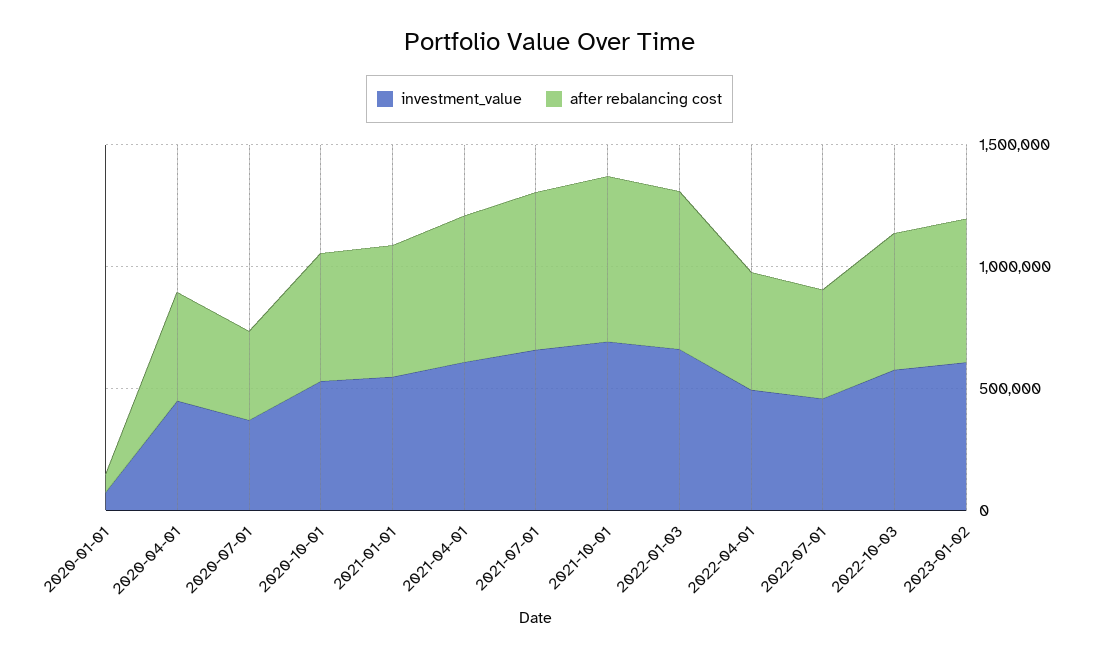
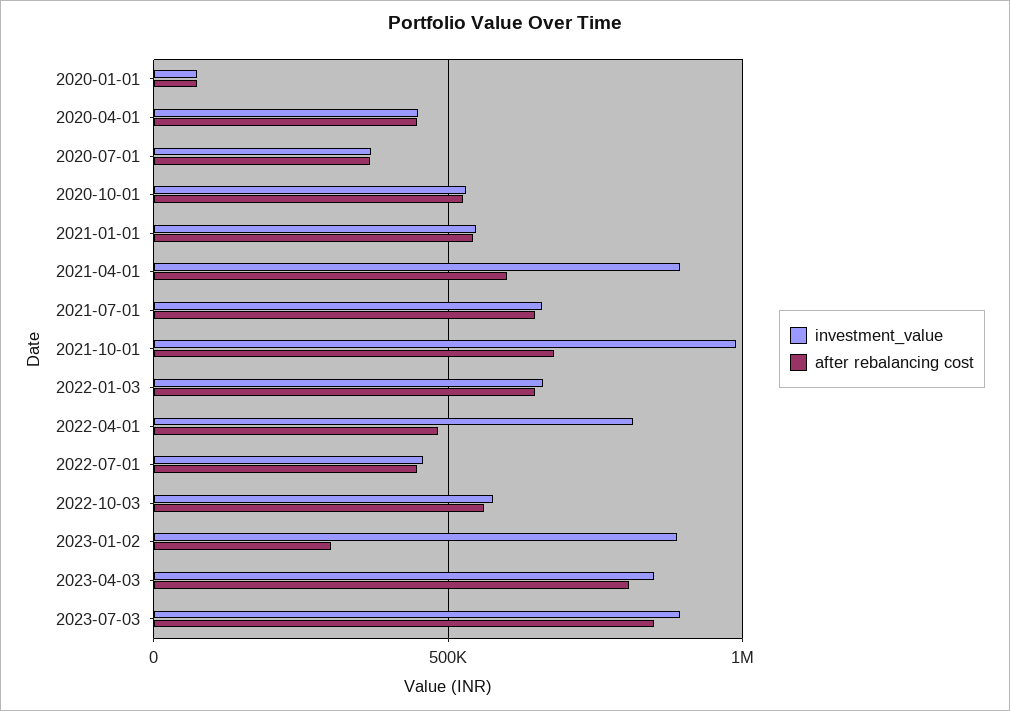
investment_value, 2021-04-01: 600000 -> 900000
investment_value, 2021-10-01: 700000 -> 1000000
investment_value, 2022-04-01: 500000 -> 800000
investment_value, 2023-01-02: 600000 -> 900000
after rebalancing cost, 2023-01-02: 600000 -> 300000
investment_value, 2023-04-03: none -> 850000
after rebalancing cost, 2023-04-03: none -> 800000
investment_value, 2023-07-03: none -> 900000
after rebalancing cost, 2023-07-03: none -> 850000

